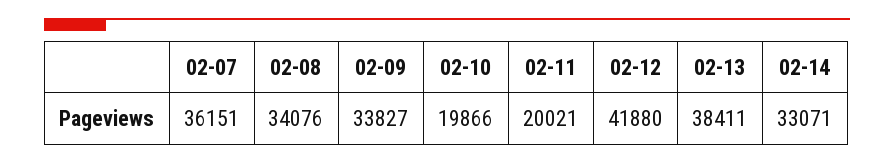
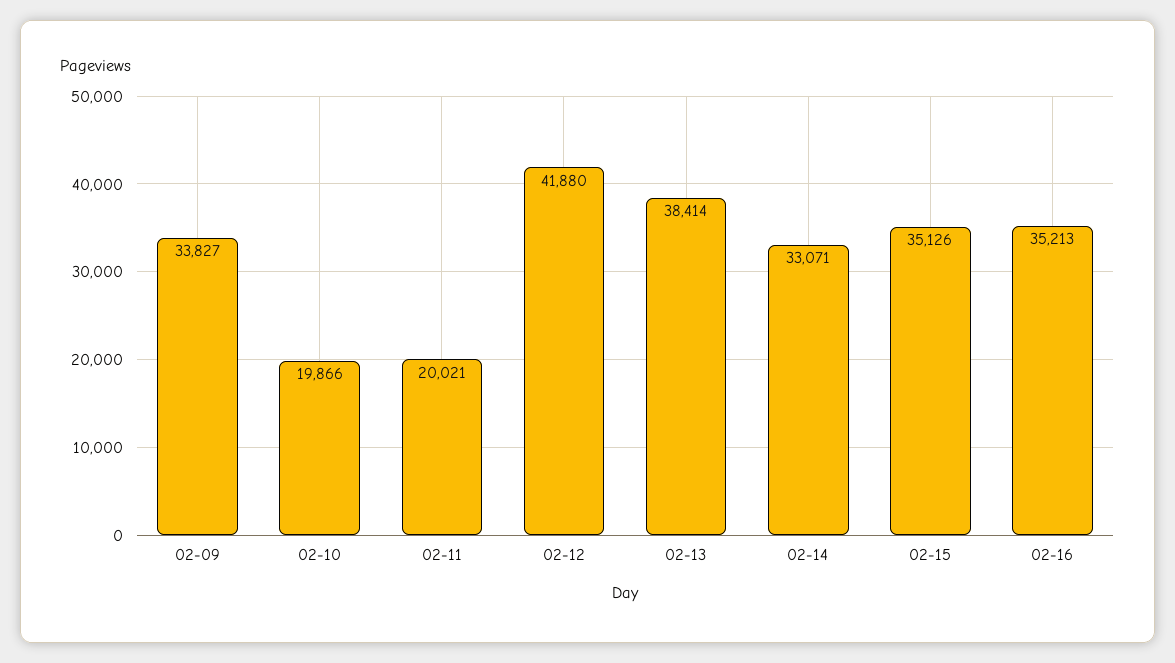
02-07: 36151 -> none
02-08: 34076 -> none
02-13: 38411 -> 38414
02-15: none -> 35126
02-16: none -> 35213

